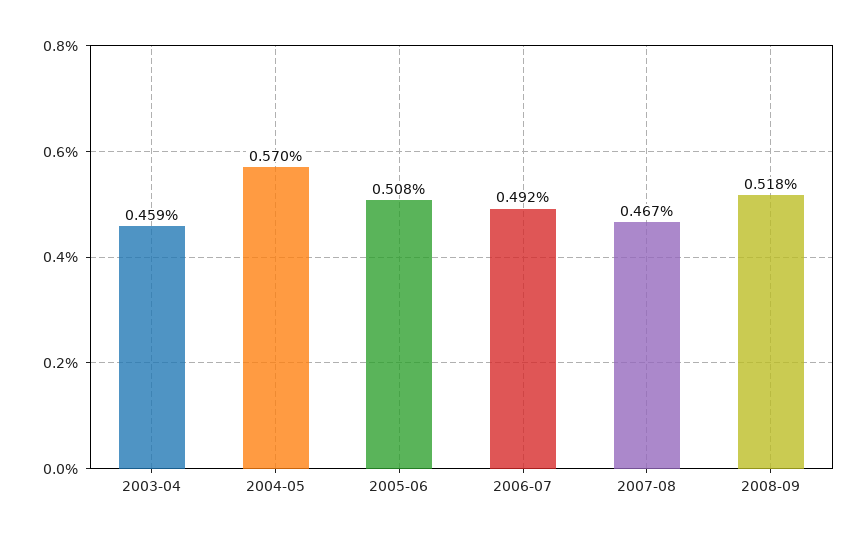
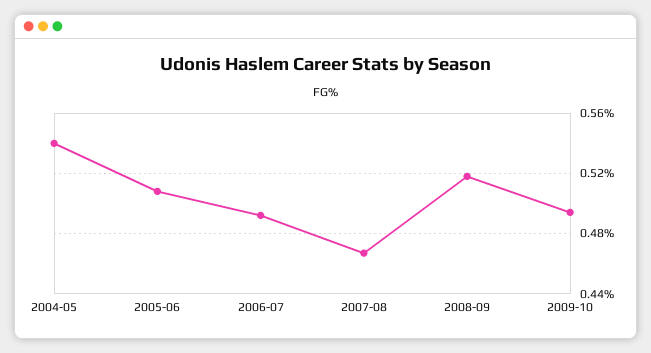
2003-04: 0.459 -> none
2004-05: 0.57 -> 0.54
2009-10: none -> 0.495

